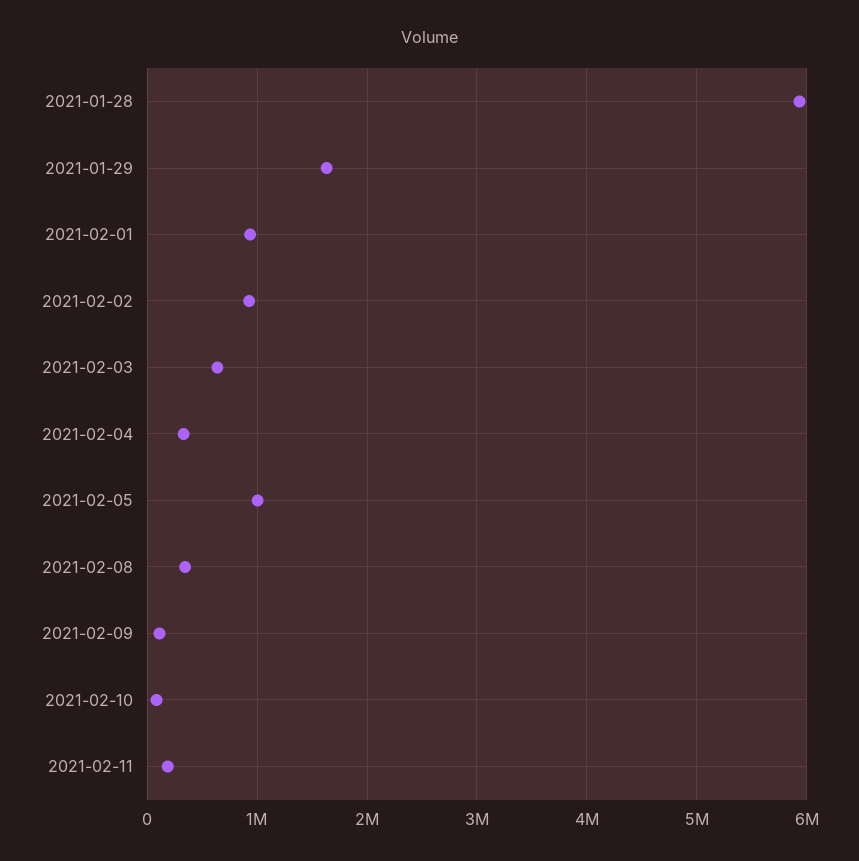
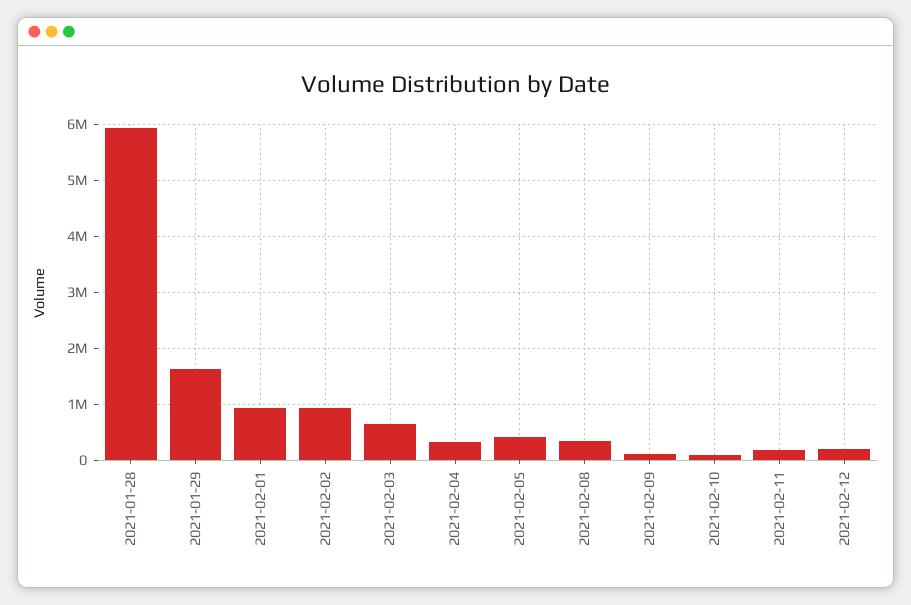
2021-02-05: 1000000 -> 400000
2021-02-12: none -> 200000

